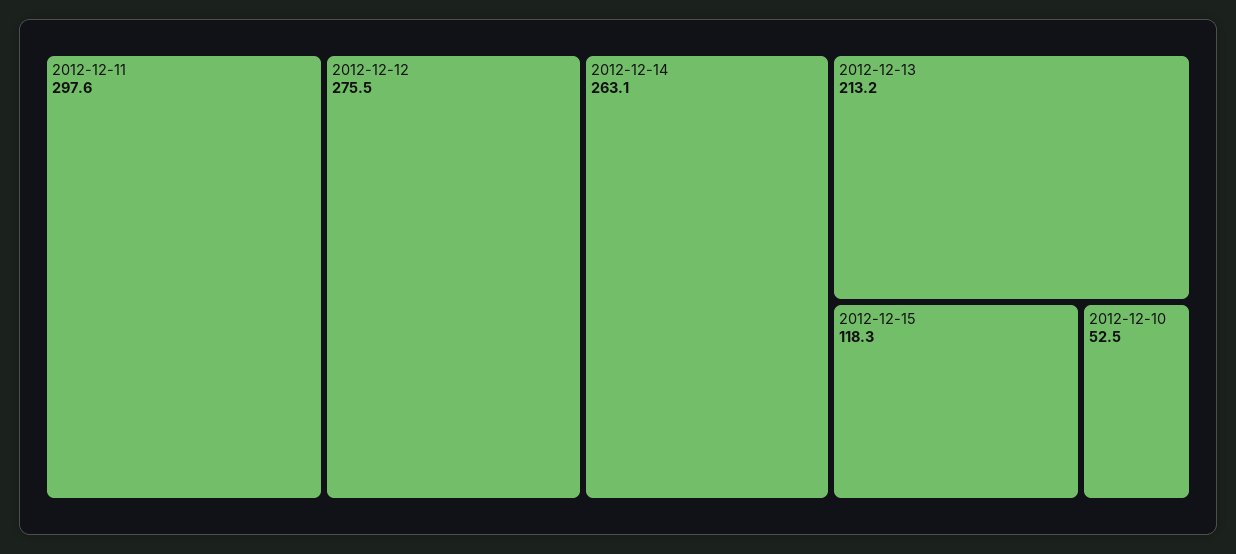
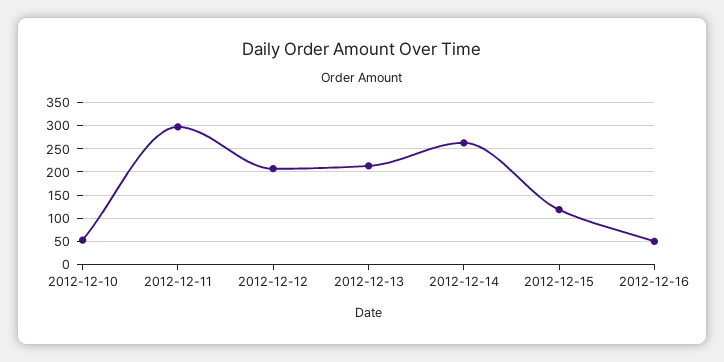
2012-12-12: 275.5 -> 200
2012-12-16: none -> 50

